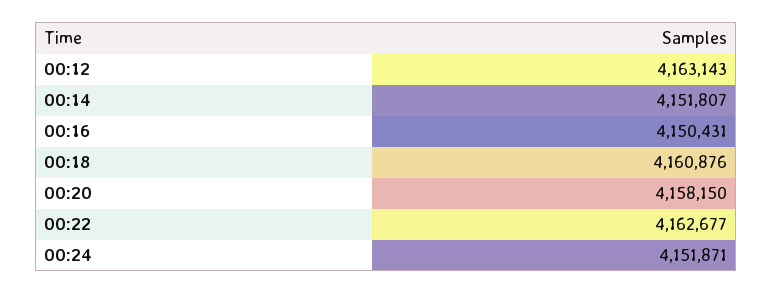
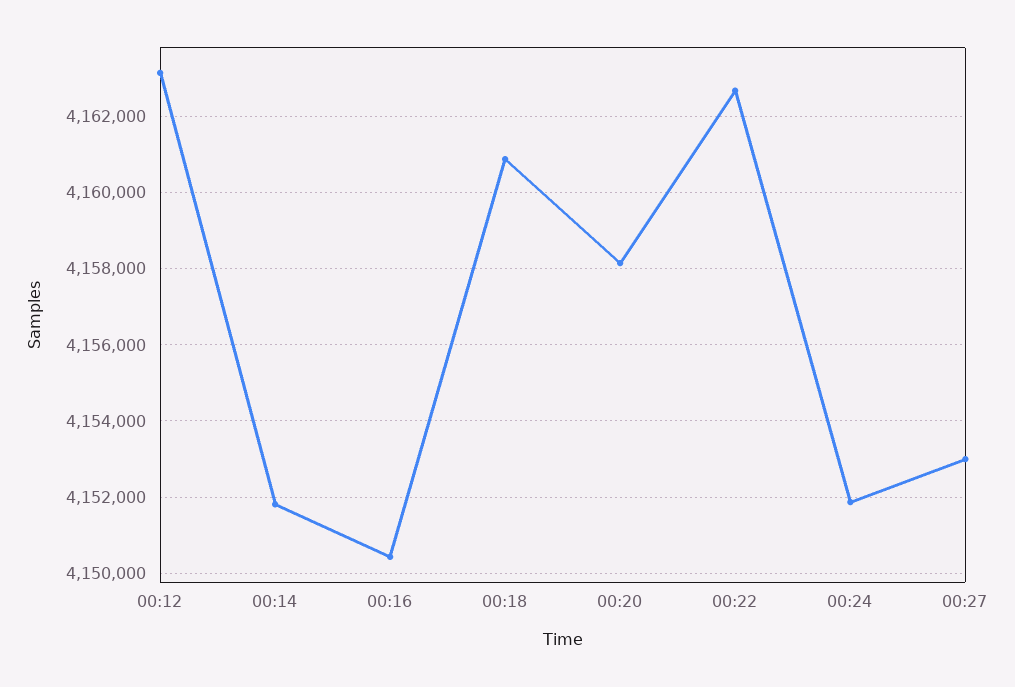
00:27: none -> 4153000

